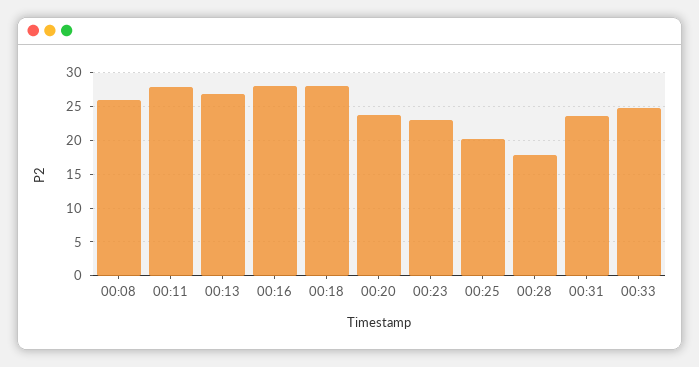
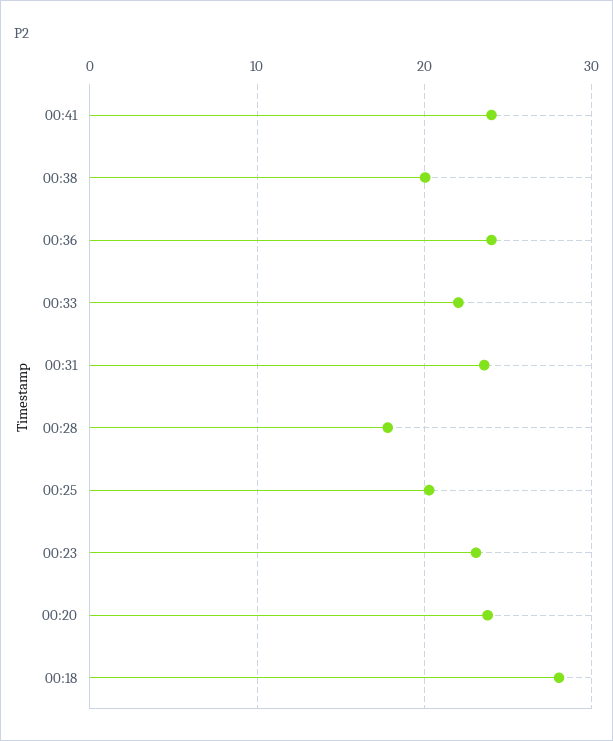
00:08: 26 -> none
00:11: 28 -> none
00:13: 27 -> none
00:16: 28 -> none
00:33: 25 -> 22
00:41: none -> 24
00:38: none -> 20
00:36: none -> 24

